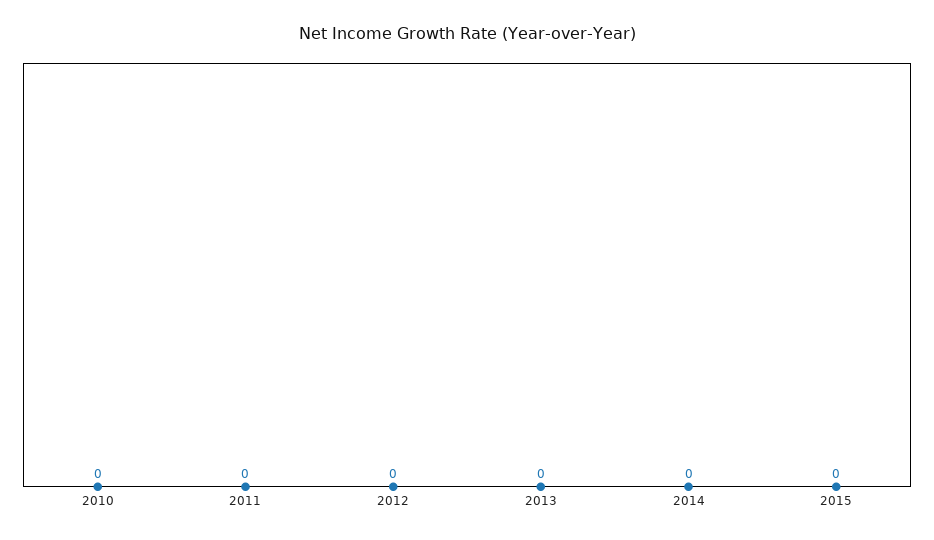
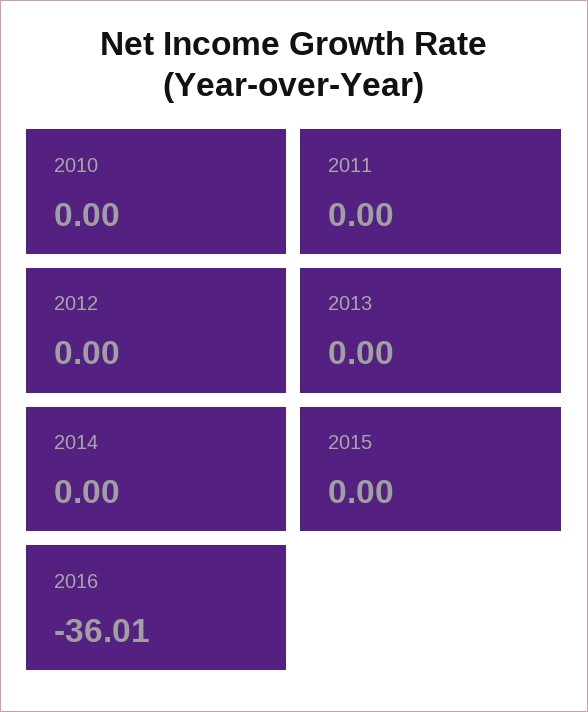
2016: none -> -36.01

